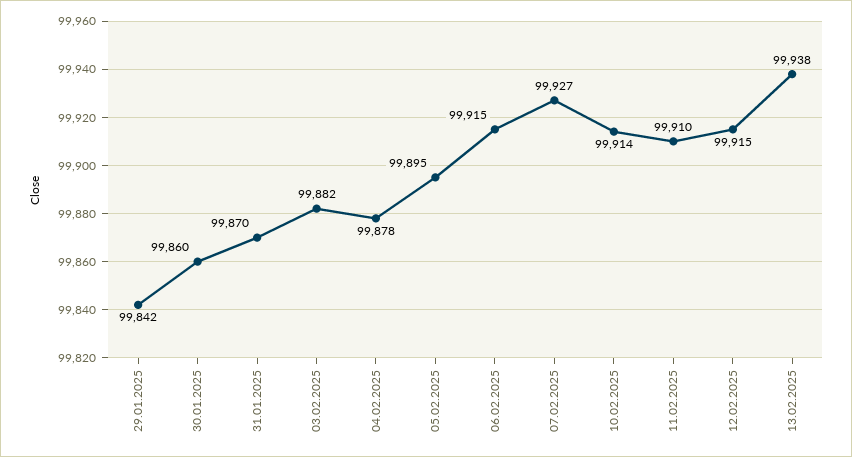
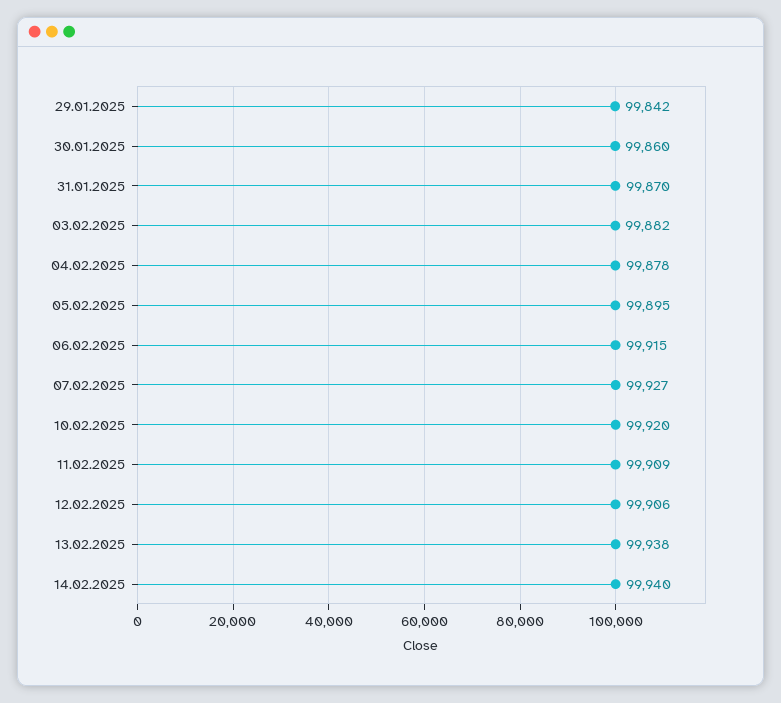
10.02.2025: 99914 -> 99920
11.02.2025: 99910 -> 99909
12.02.2025: 99915 -> 99906
14.02.2025: none -> 99940

